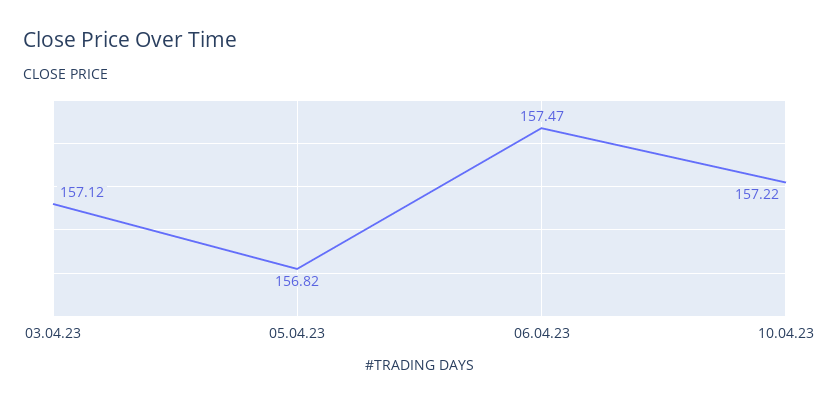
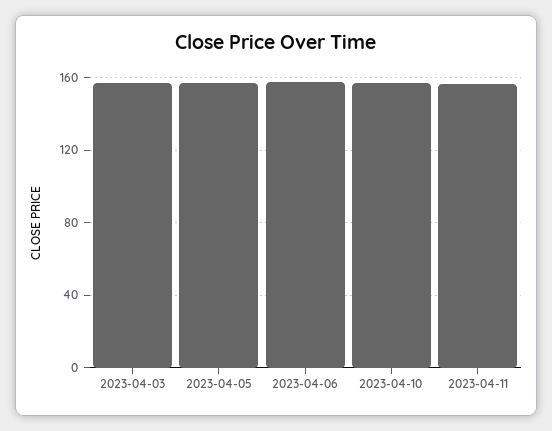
2023-04-11: none -> 155

